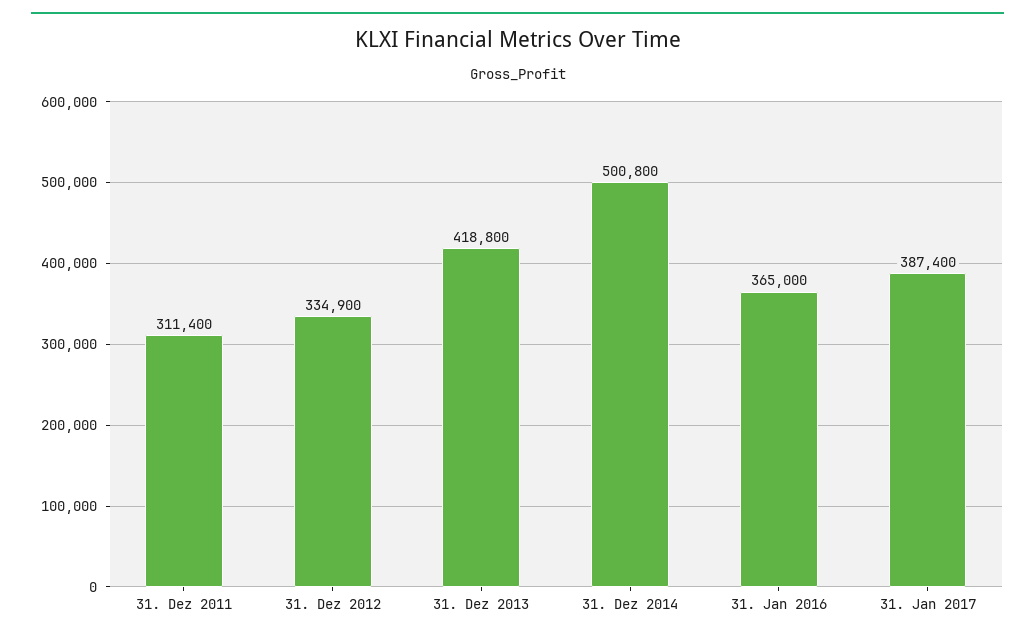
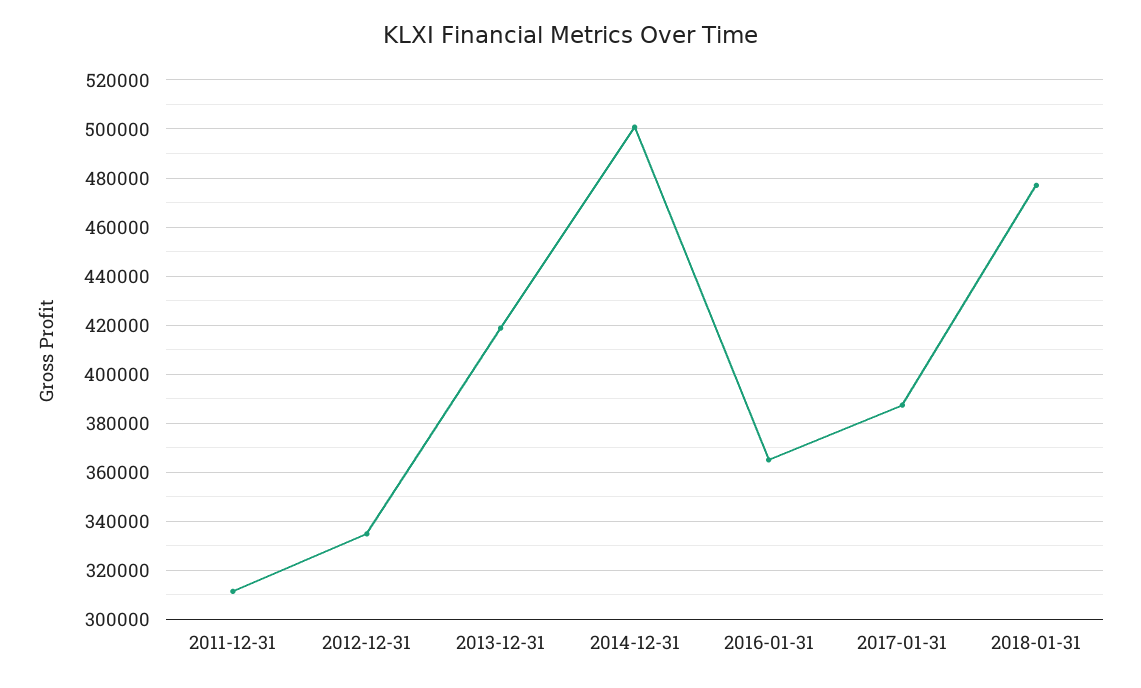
2018-01-31: none -> 477500

